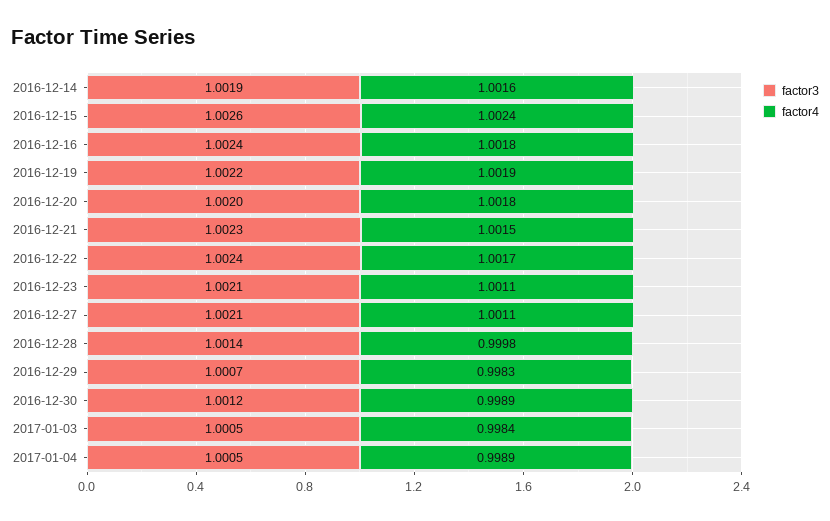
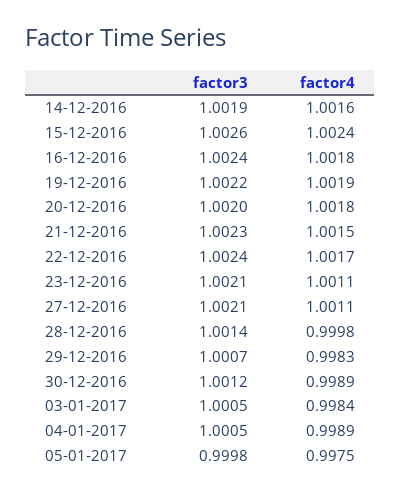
factor3, 05-01-2017: none -> 0.9998
factor4, 05-01-2017: none -> 0.9975

